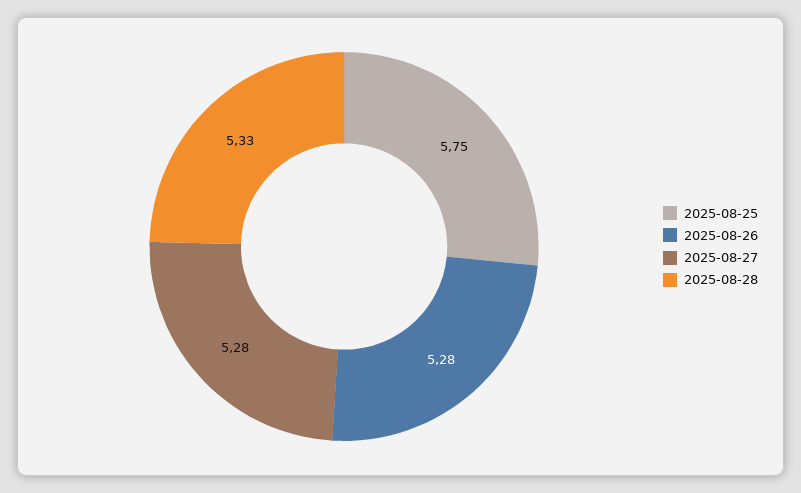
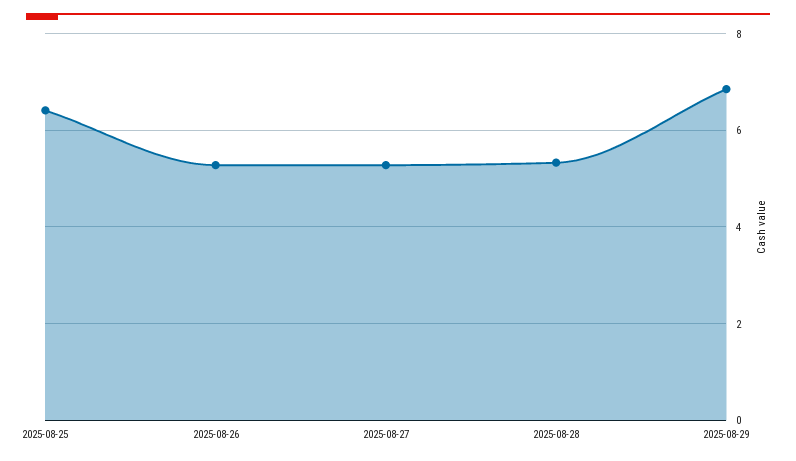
2025-08-25: 5.75 -> 6.4
2025-08-29: none -> 6.8

